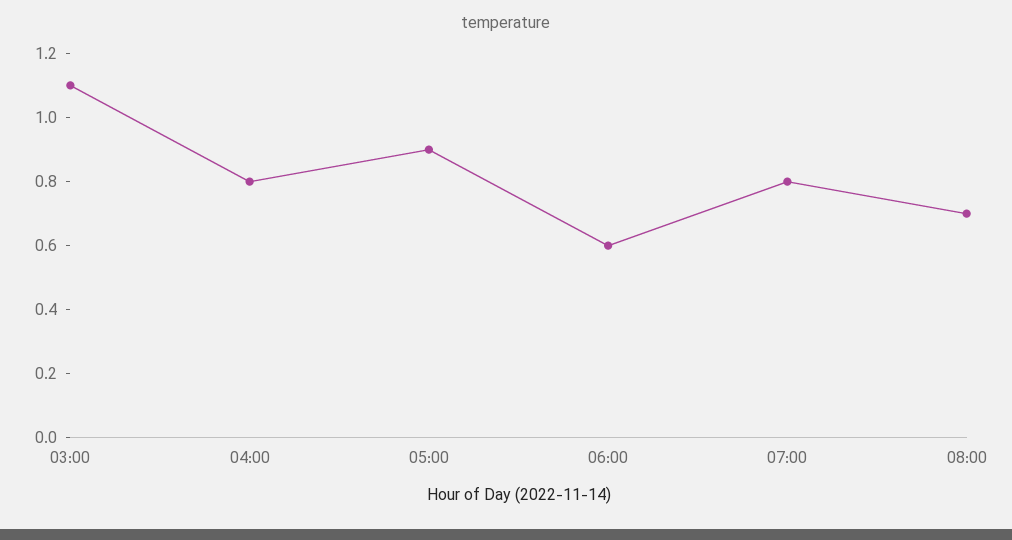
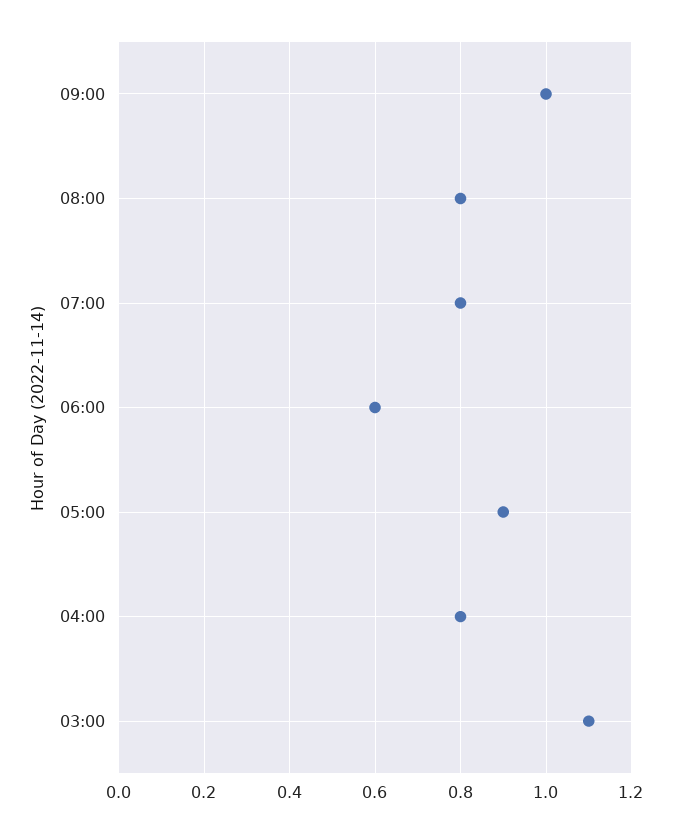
08:00: 0.7 -> 0.8
09:00: none -> 1

